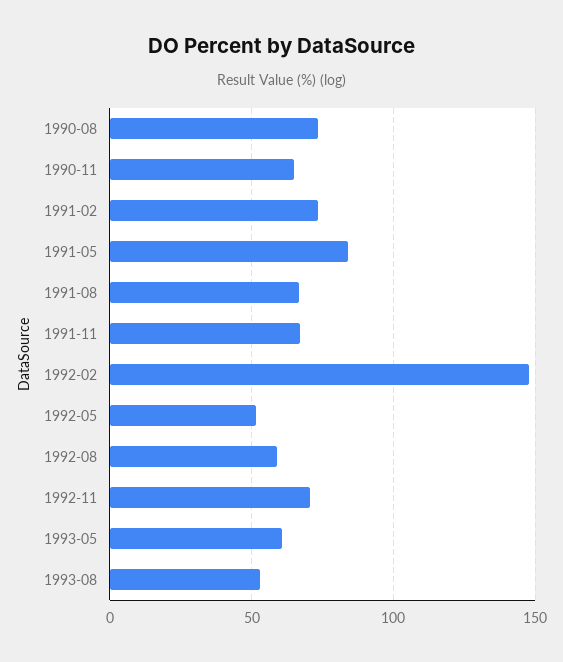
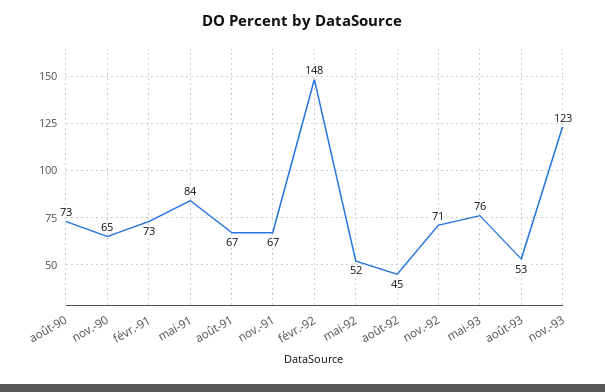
1992-08: 60 -> 45
1993-05: 60 -> 76
nov.-93: none -> 123

